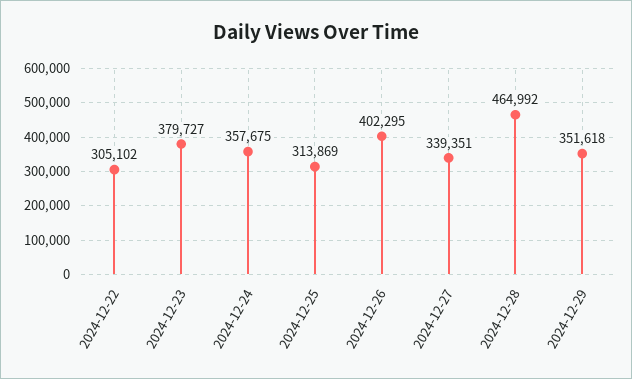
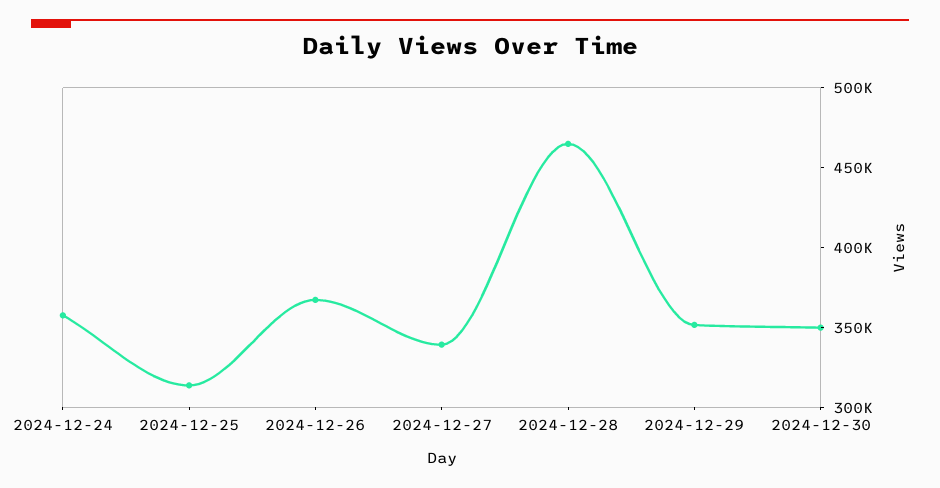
2024-12-22: 305102 -> none
2024-12-23: 379727 -> none
2024-12-26: 402295 -> 370000
2024-12-30: none -> 350000

